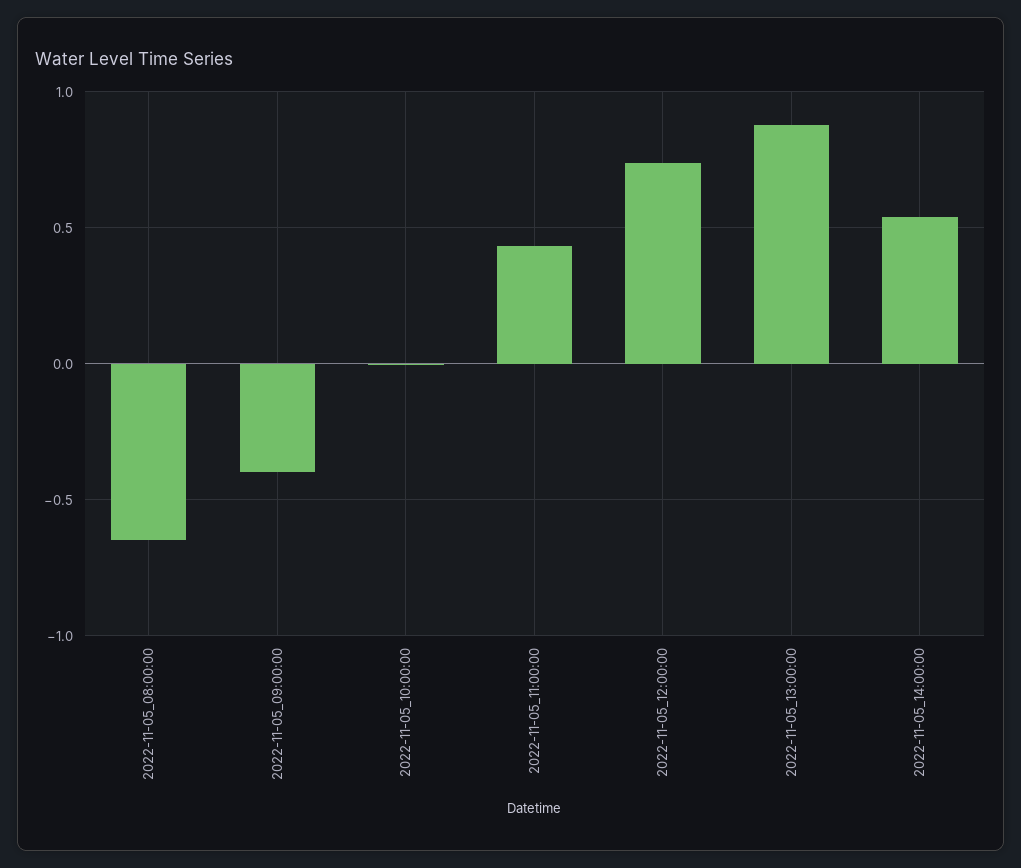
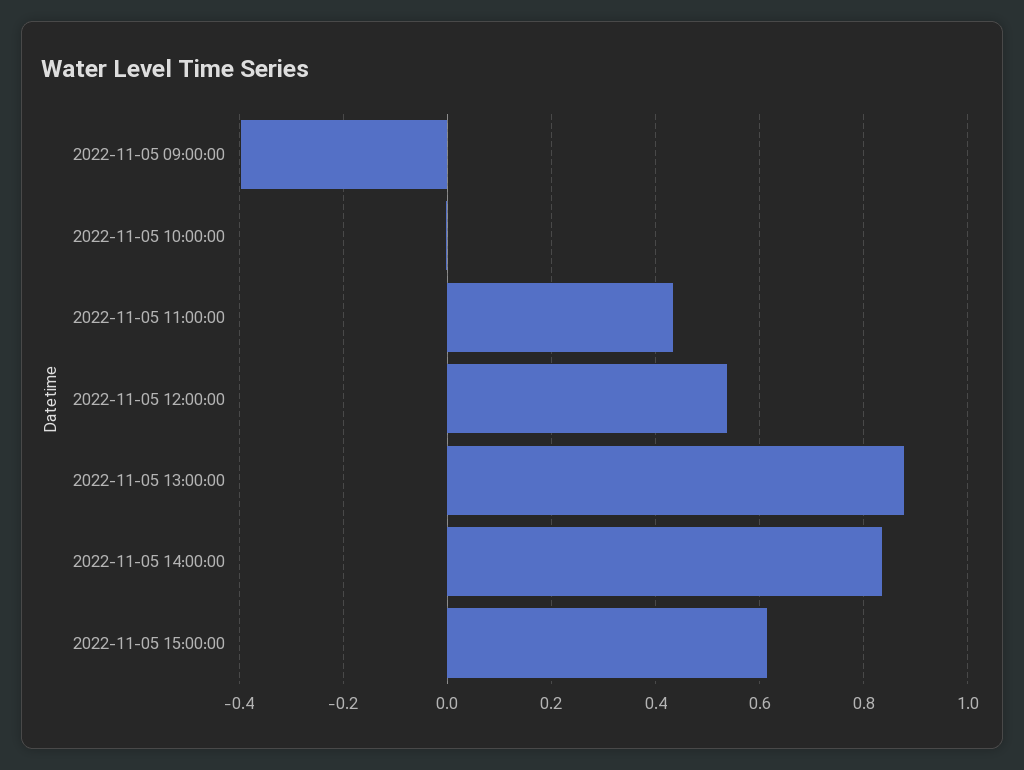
2022-11-05_08:00:00: -0.65 -> none
2022-11-05_12:00:00: 0.75 -> 0.54
2022-11-05_14:00:00: 0.55 -> 0.84
2022-11-05 15:00:00: none -> 0.62

